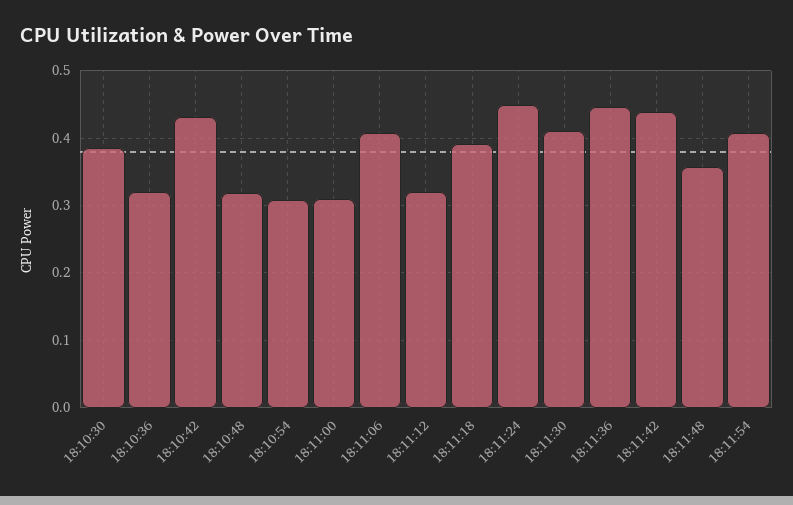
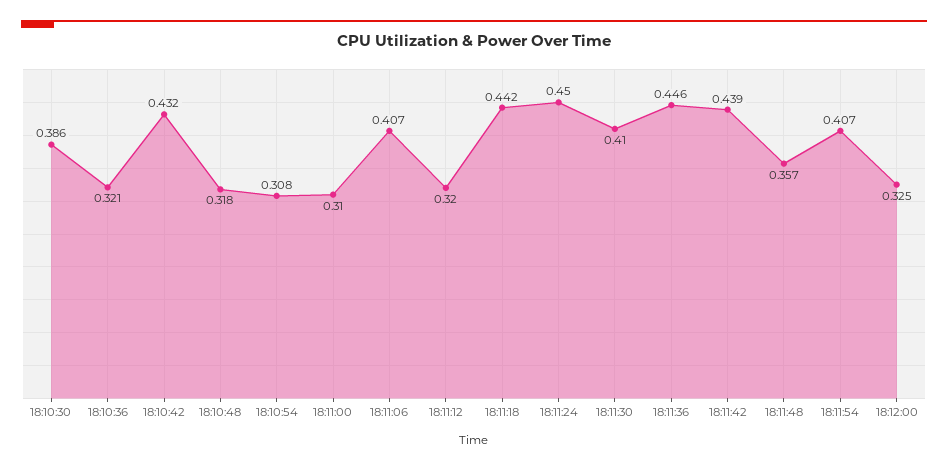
18:11:18: 0.39 -> 0.442
18:12:00: none -> 0.325

